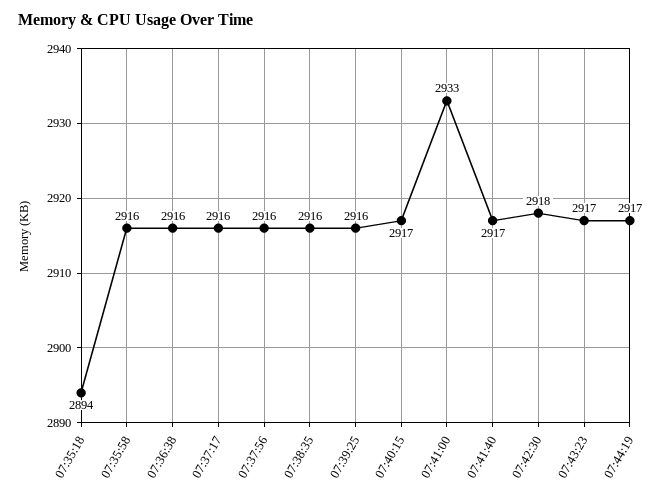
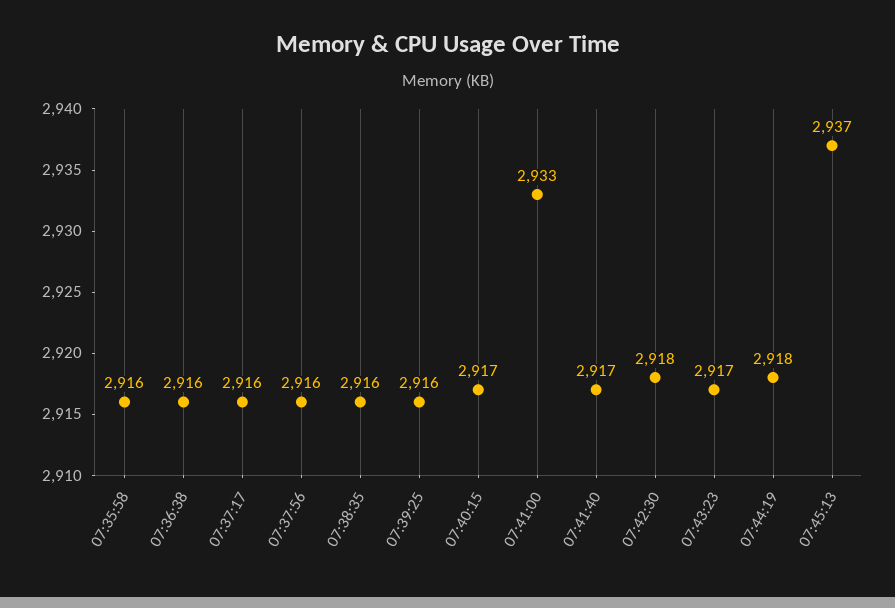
07:35:18: 2894 -> none
07:44:19: 2917 -> 2918
07:45:13: none -> 2937

